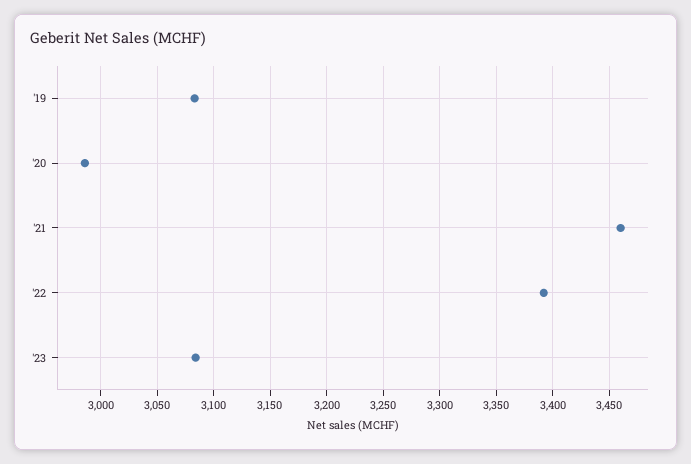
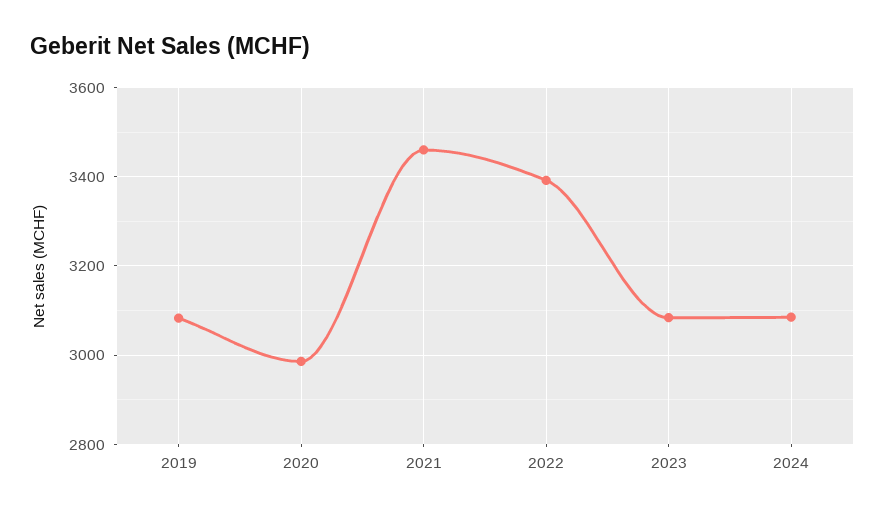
2024: none -> 3080

